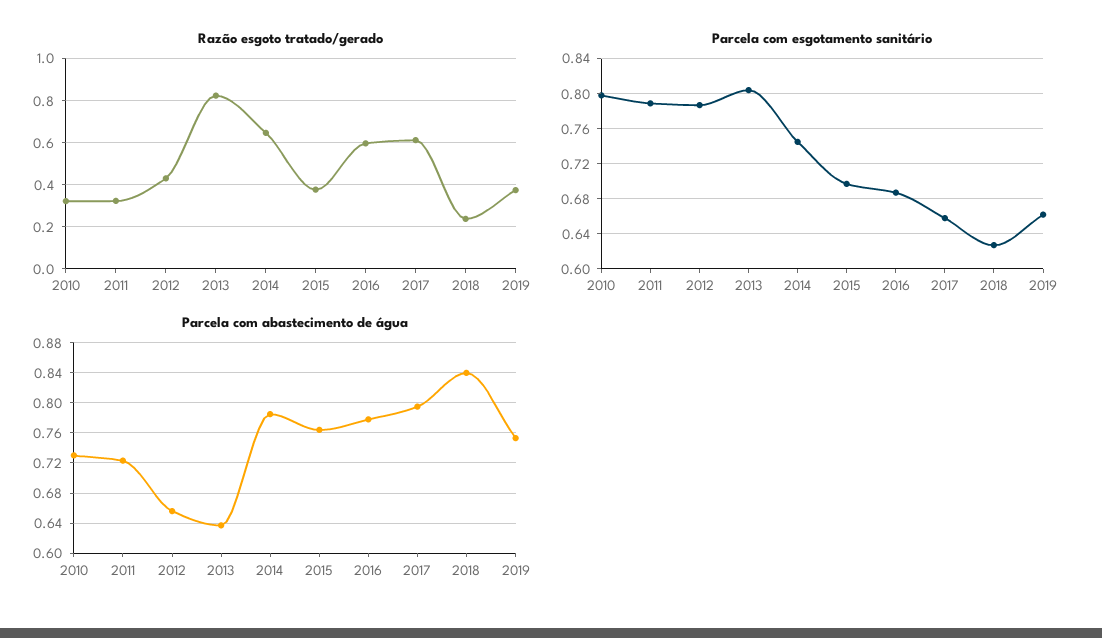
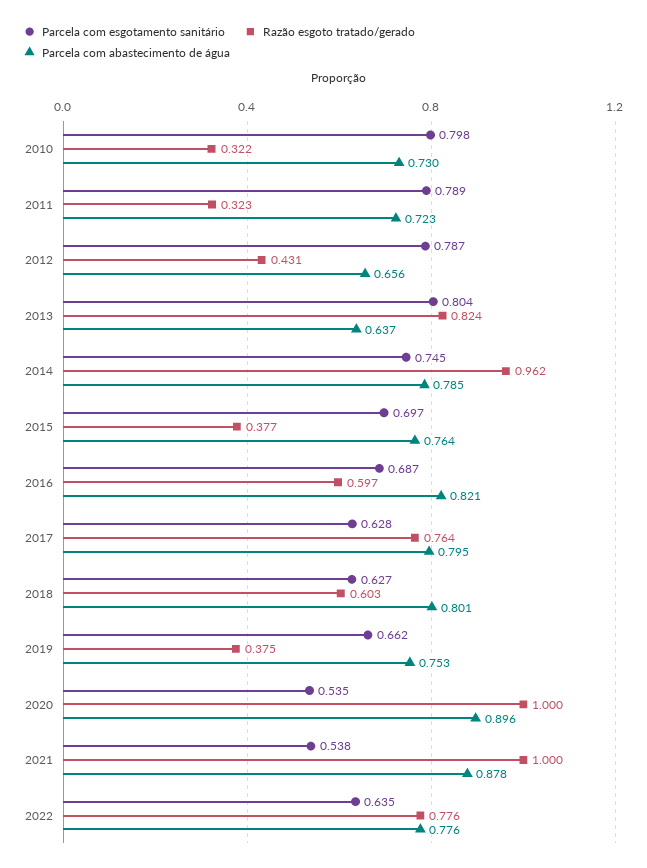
Razão esgoto tratado/gerado, 2014: 0.65 -> 0.962
Razão esgoto tratado/gerado, 2017: 0.6 -> 0.764
Razão esgoto tratado/gerado, 2018: 0.25 -> 0.603
Parcela com esgotamento sanitário, 2017: 0.66 -> 0.628
Parcela com abastecimento de água, 2016: 0.78 -> 0.821
Parcela com abastecimento de água, 2018: 0.84 -> 0.801
Parcela com esgotamento sanitário, 2020: none -> 0.535
Razão esgoto tratado/gerado, 2020: none -> 1
Parcela com abastecimento de água, 2020: none -> 0.896
Parcela com esgotamento sanitário, 2021: none -> 0.538
Razão esgoto tratado/gerado, 2021: none -> 1
Parcela com abastecimento de água, 2021: none -> 0.878
Parcela com esgotamento sanitário, 2022: none -> 0.635
Razão esgoto tratado/gerado, 2022: none -> 0.776
Parcela com abastecimento de água, 2022: none -> 0.776

